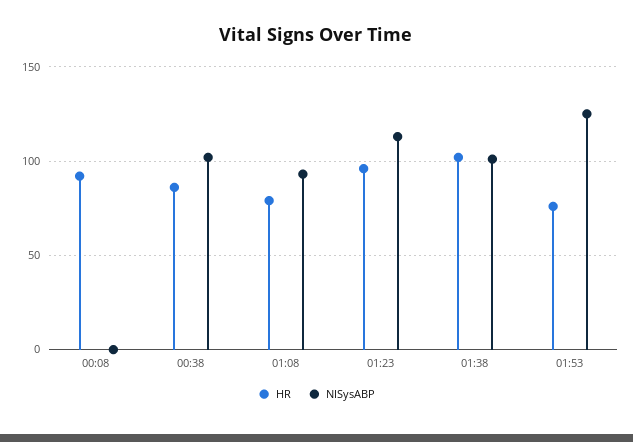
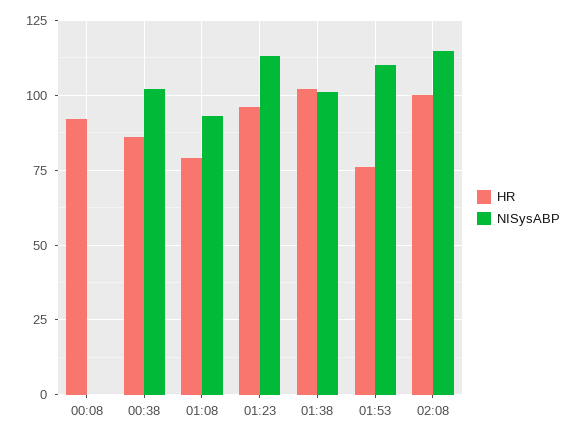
NISysABP, 01:53: 125 -> 110
HR, 02:08: none -> 100
NISysABP, 02:08: none -> 115

